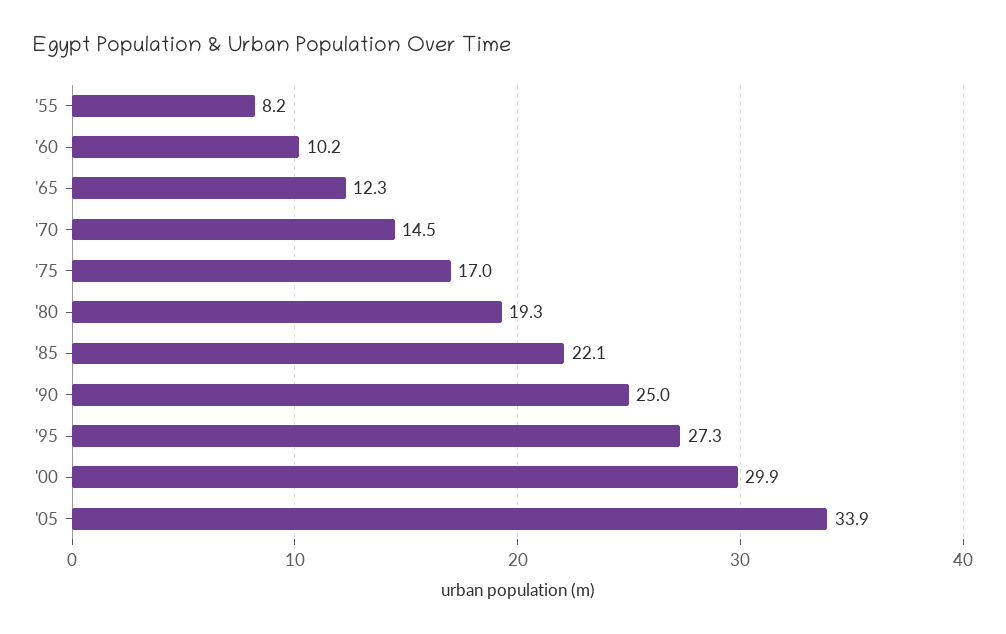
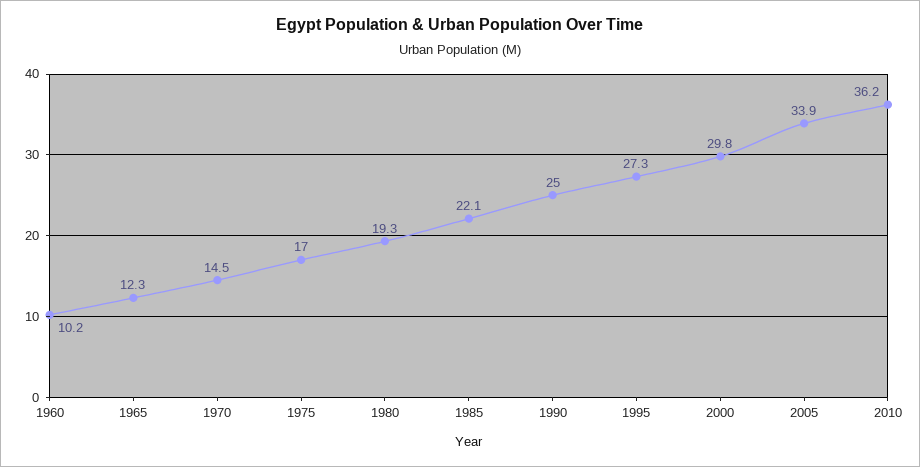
'55: 8.2 -> none
'00: 29.9 -> 29.8
2010: none -> 36.2

